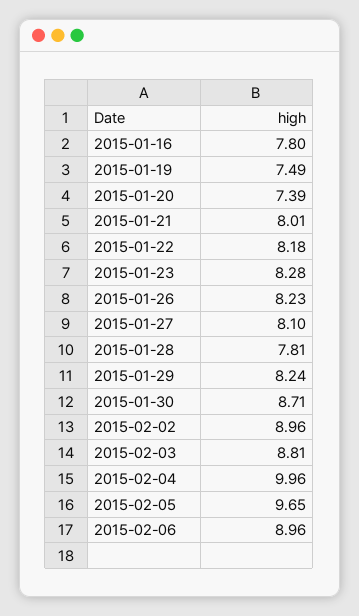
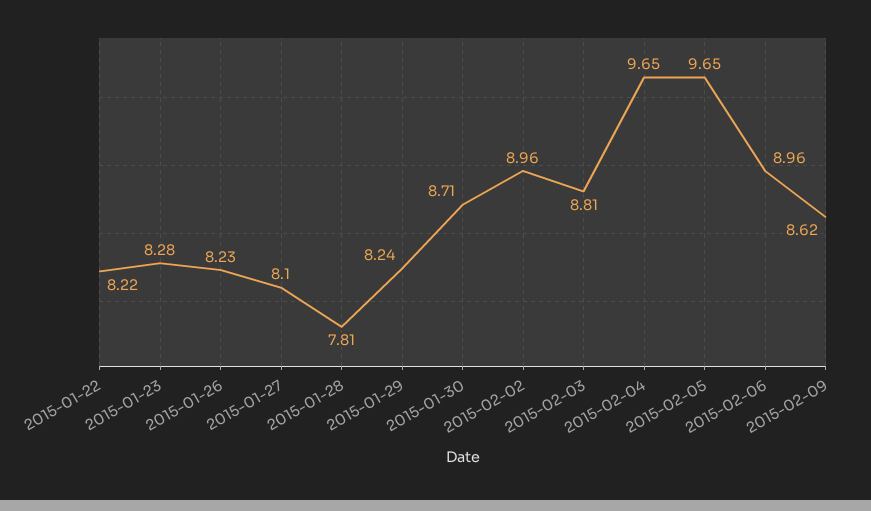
2015-01-16: 7.8 -> none
2015-01-19: 7.49 -> none
2015-01-20: 7.39 -> none
2015-01-21: 8.01 -> none
2015-01-22: 8.18 -> 8.22
2015-02-04: 9.96 -> 9.65
2015-02-09: none -> 8.62

